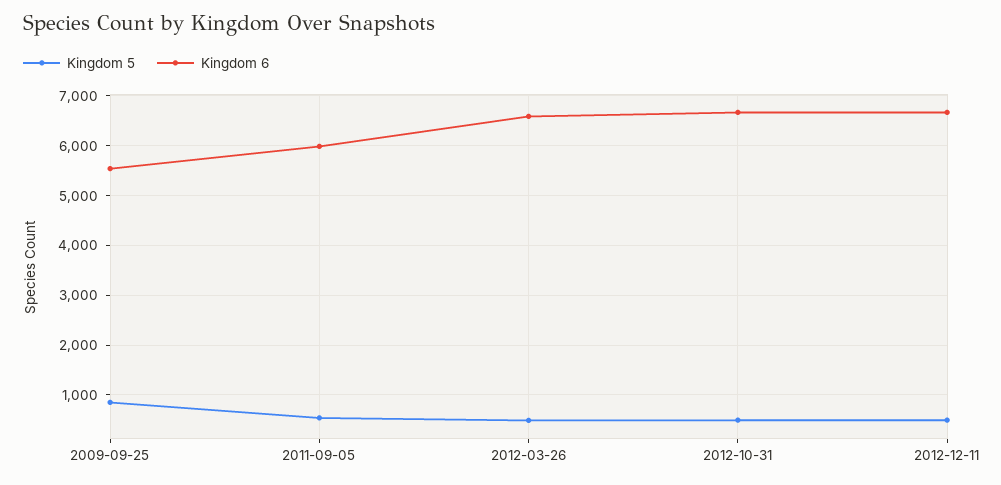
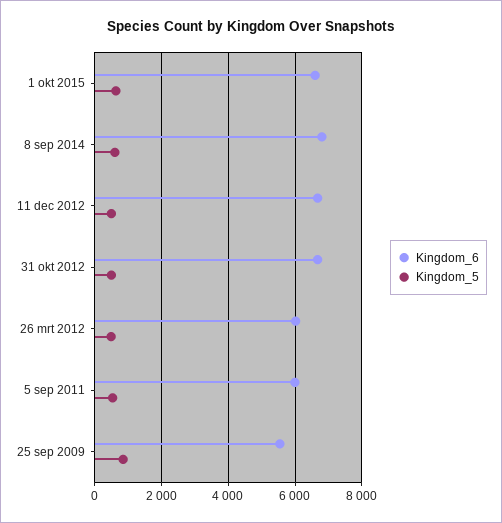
Kingdom 6, 2012-03-26: 6600 -> 6000
Kingdom 6, 1 okt 2015: none -> 6600
Kingdom 5, 1 okt 2015: none -> 600
Kingdom 6, 8 sep 2014: none -> 6800
Kingdom 5, 8 sep 2014: none -> 600

